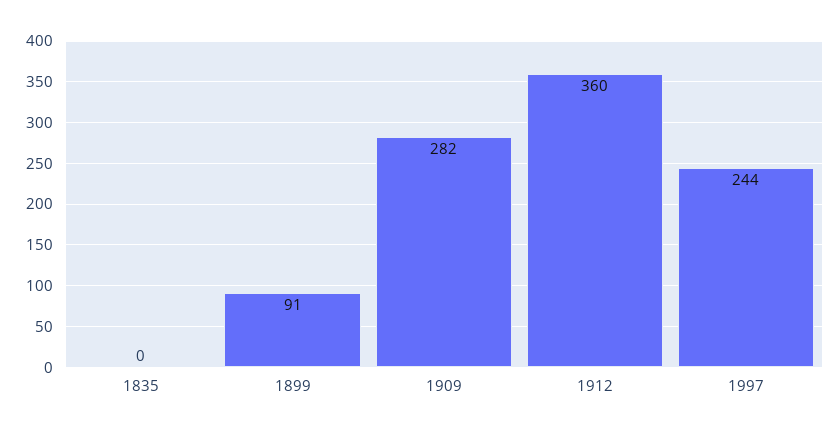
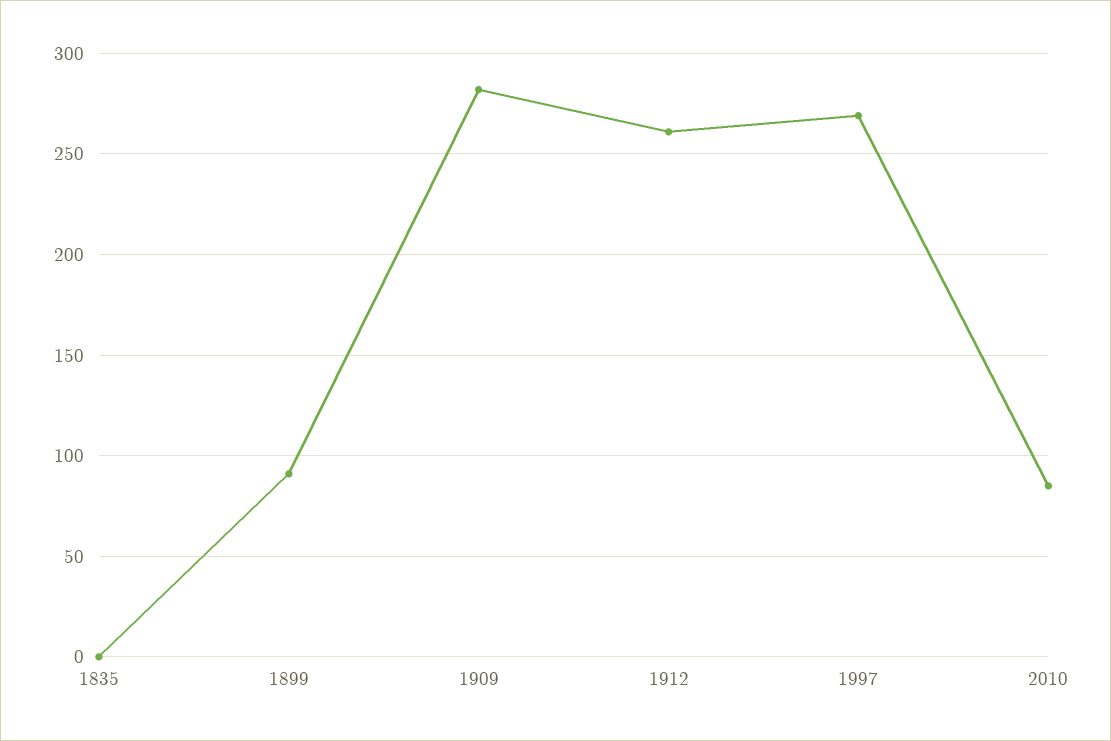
1912: 360 -> 260
1997: 244 -> 270
2010: none -> 85

